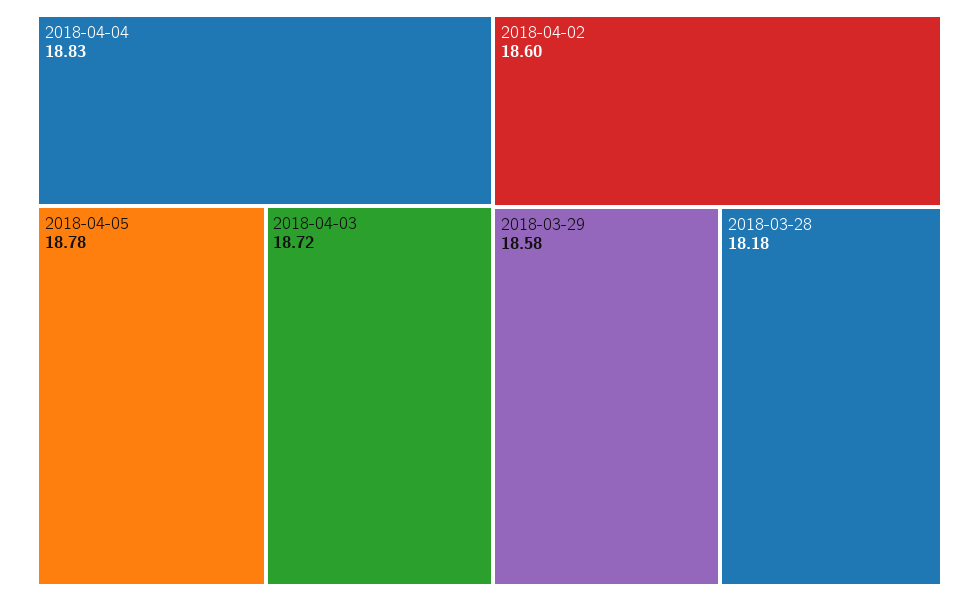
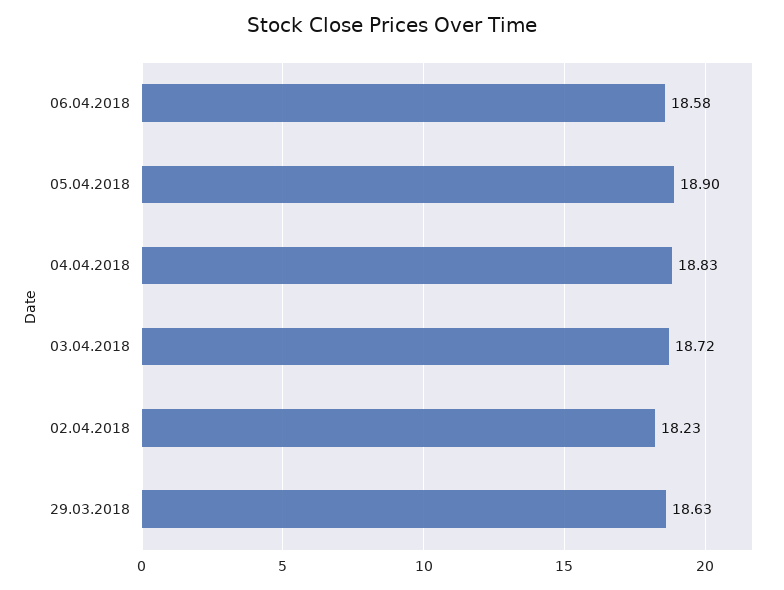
2018-04-05: 18.78 -> 18.9
2018-04-02: 18.6 -> 18.23
2018-03-29: 18.58 -> 18.63
2018-03-28: 18.18 -> none
06.04.2018: none -> 18.58

